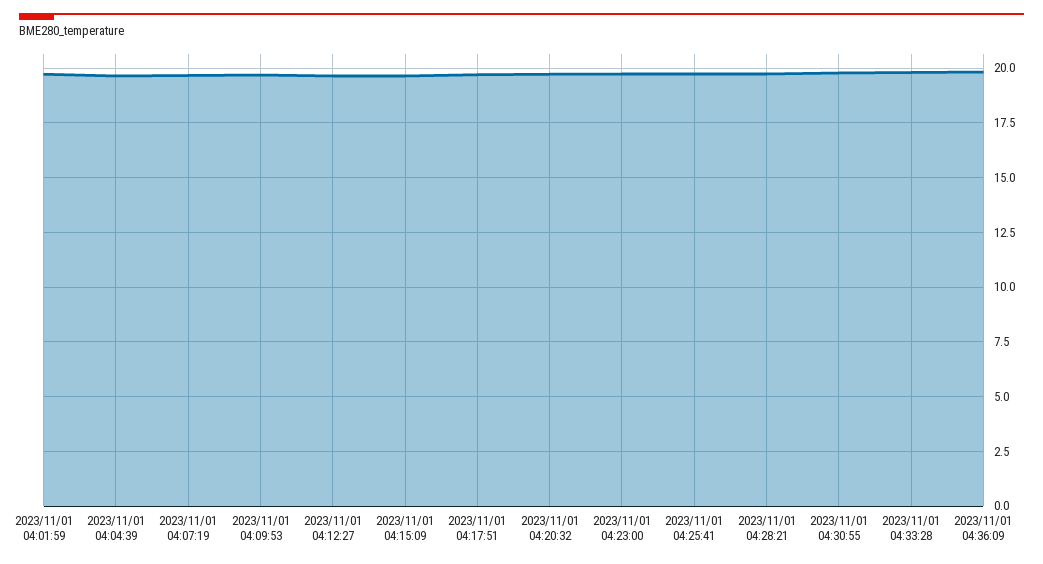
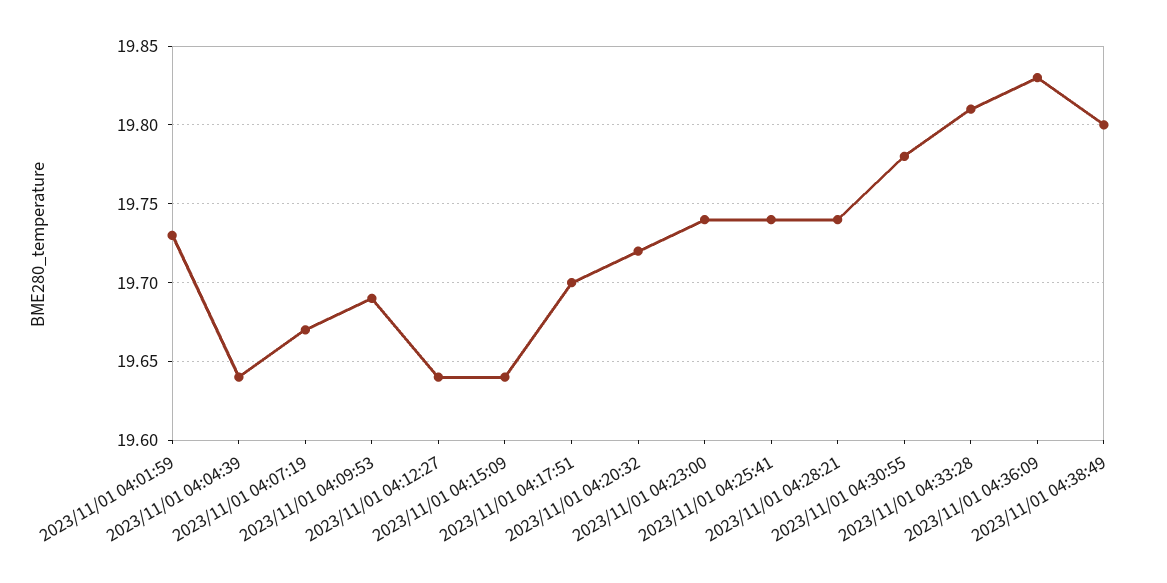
2023/11/01 04:38:49: none -> 19.8

